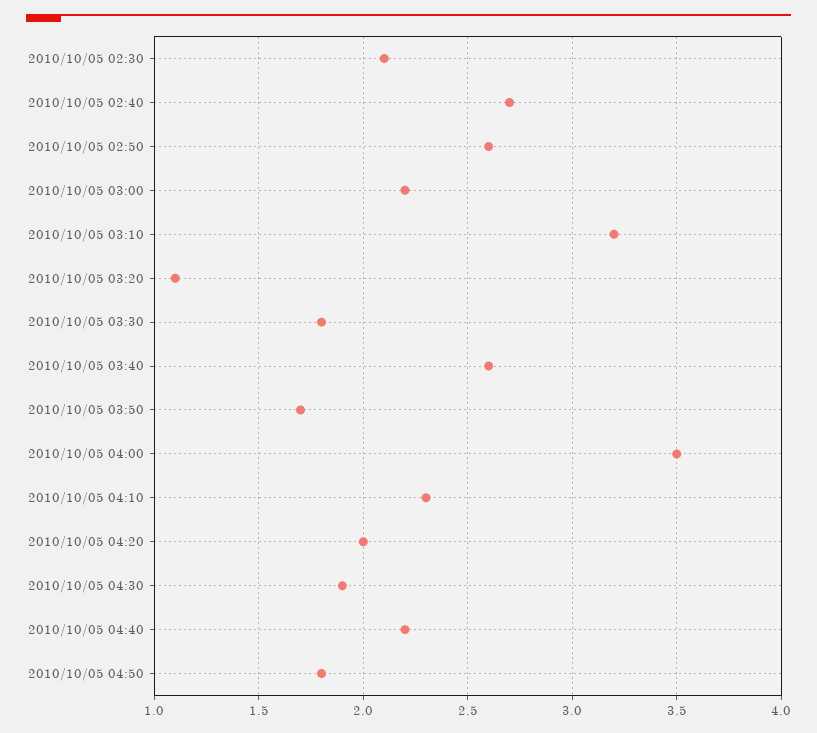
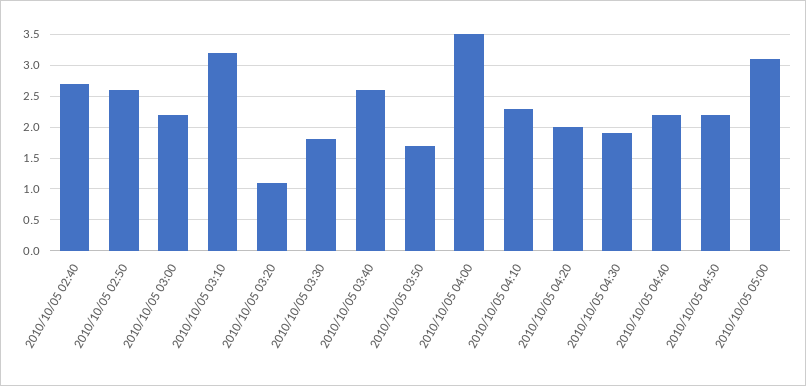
2010/10/05 02:30: 2.1 -> none
2010/10/05 04:50: 1.8 -> 2.2
2010/10/05 05:00: none -> 3.1

